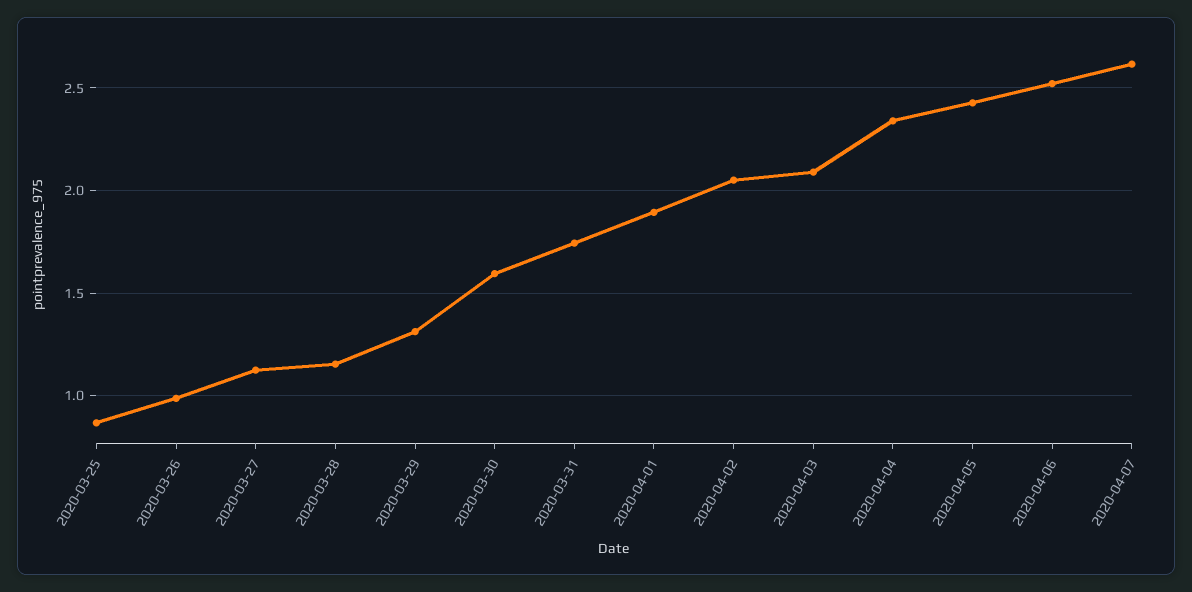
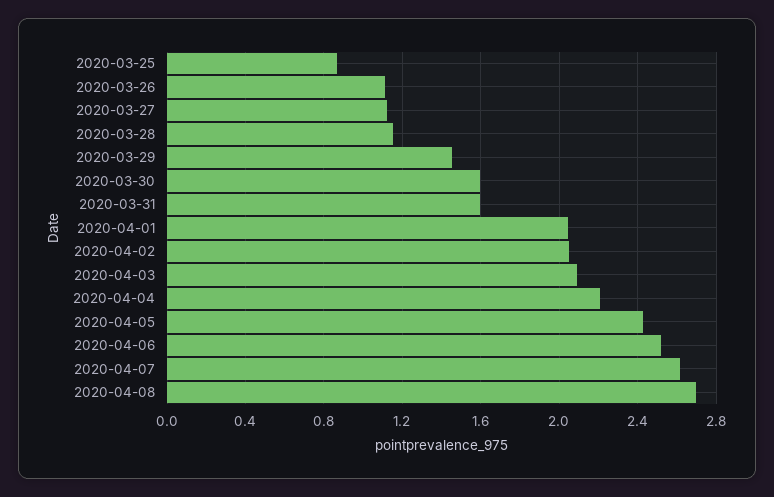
2020-03-26: 1 -> 1.1
2020-03-29: 1.3 -> 1.45
2020-03-31: 1.75 -> 1.6
2020-04-01: 1.9 -> 2.05
2020-04-04: 2.35 -> 2.2
2020-04-08: none -> 2.7

